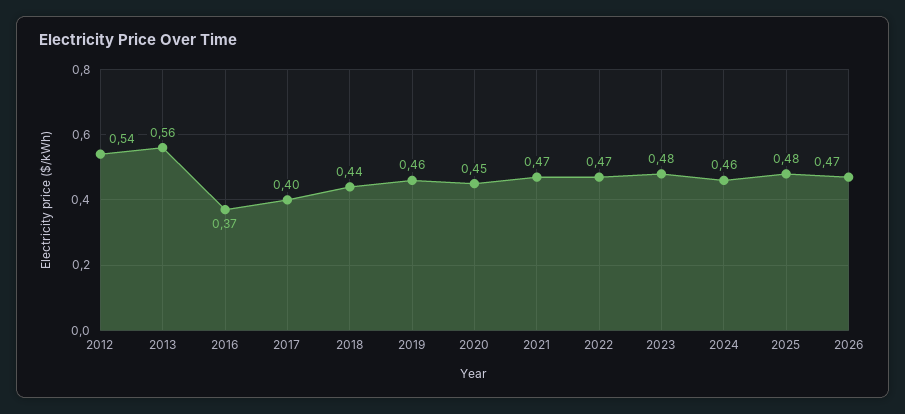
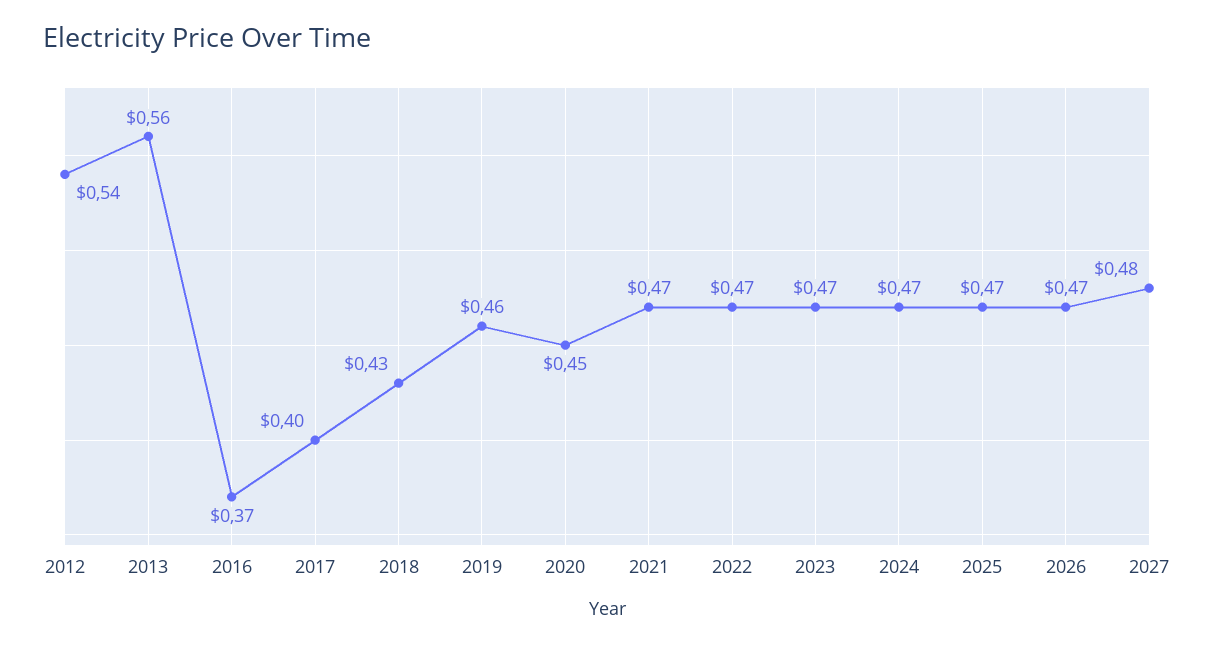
2018: 0.44 -> 0.43
2023: 0.48 -> 0.47
2024: 0.46 -> 0.47
2025: 0.48 -> 0.47
2027: none -> 0.48

